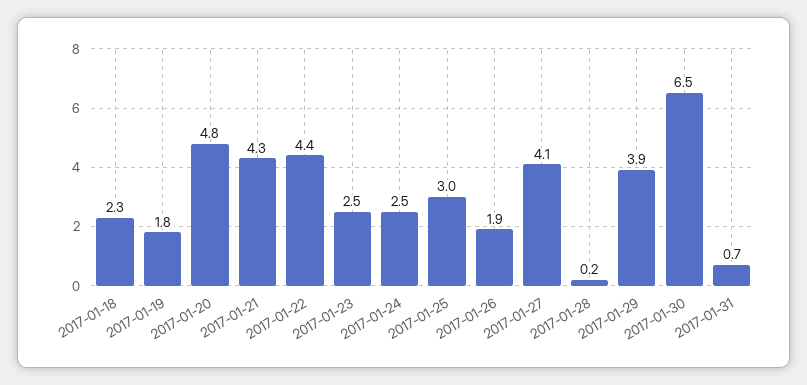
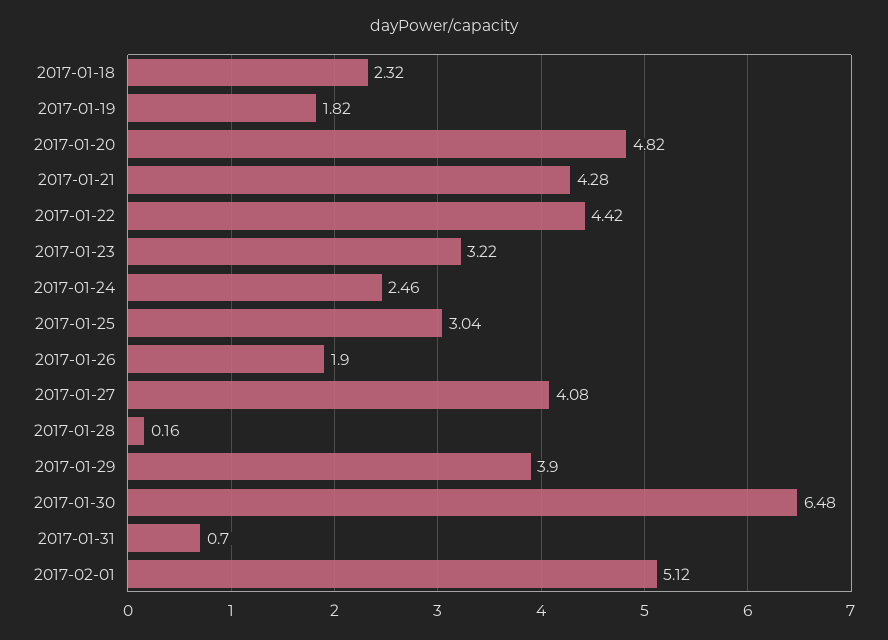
2017-01-23: 2.5 -> 3.22
2017-02-01: none -> 5.12

